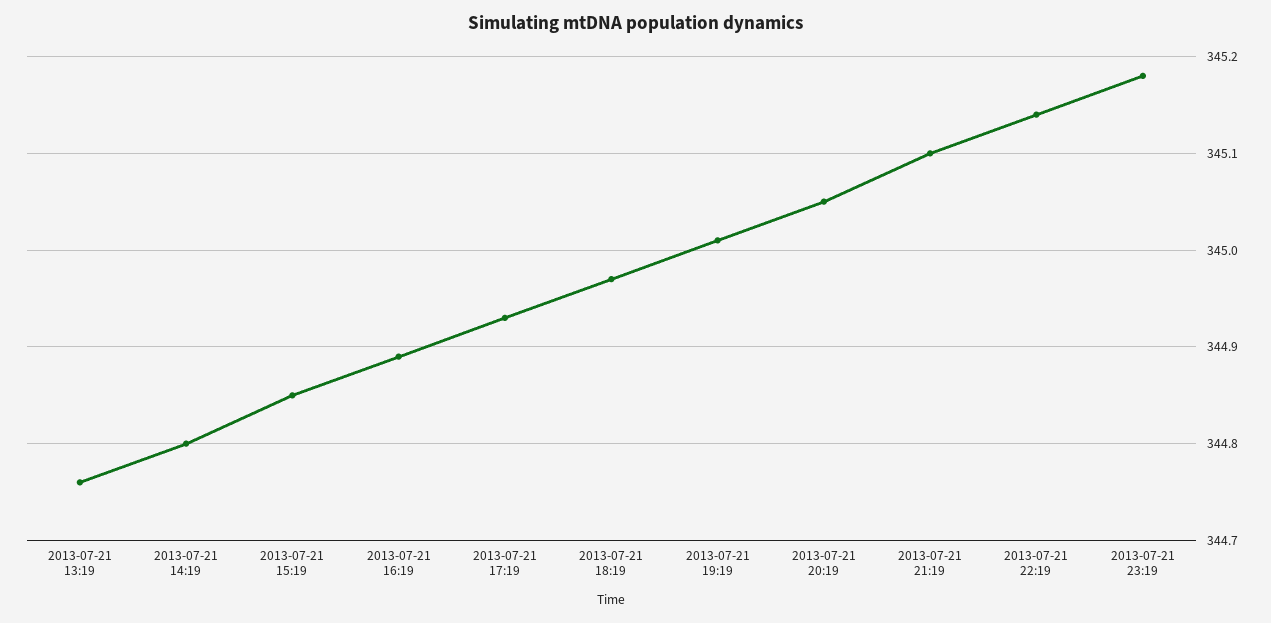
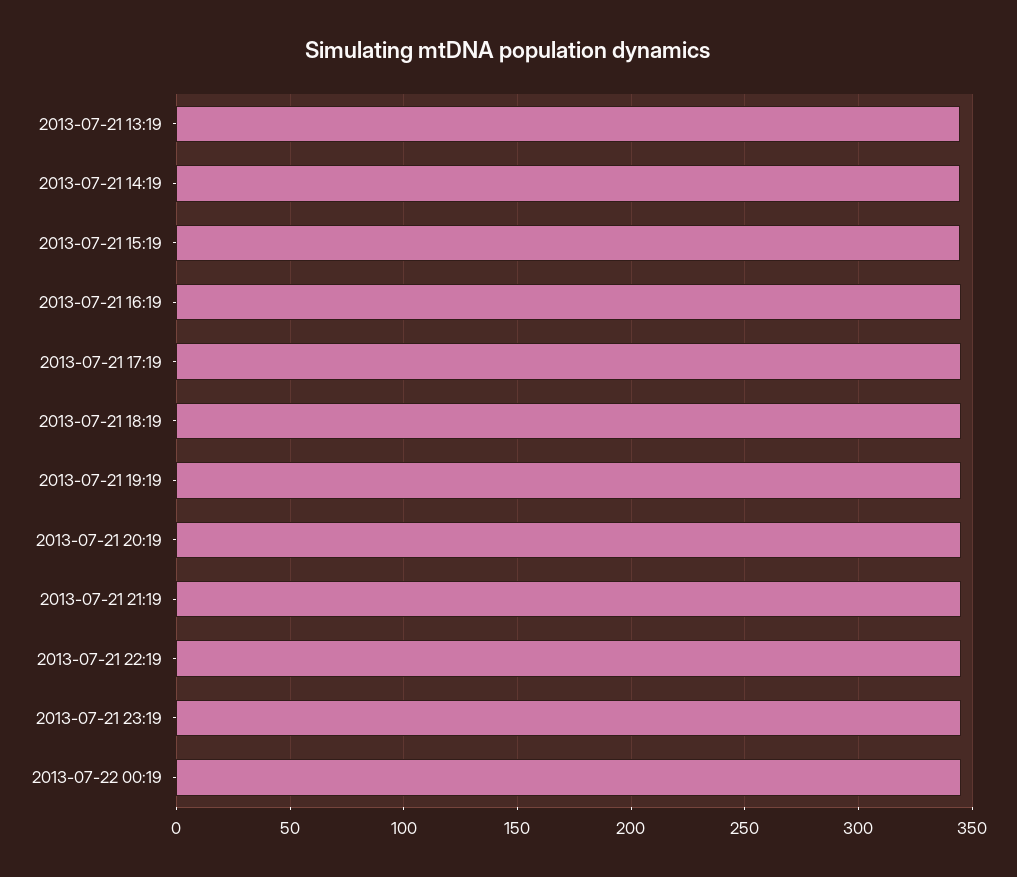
2013-07-22 00:19: none -> 345

